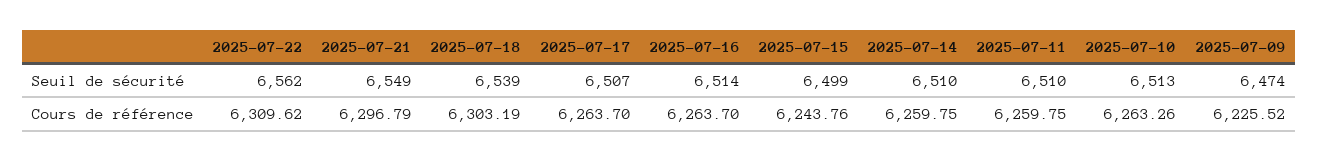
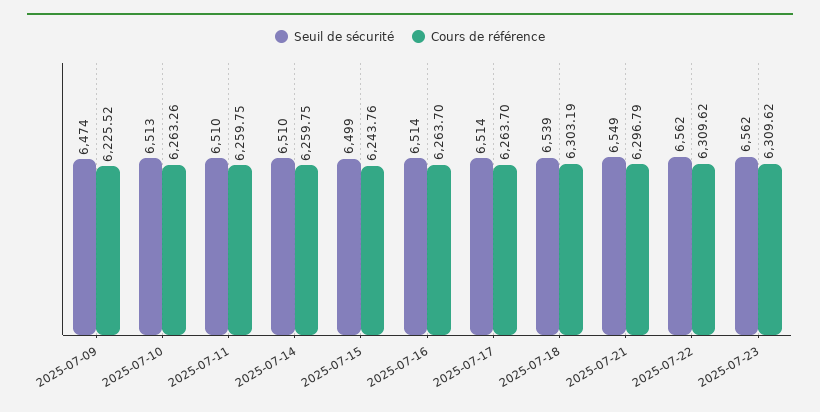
Seuil de sécurité, 2025-07-17: 6507 -> 6514
Seuil de sécurité, 2025-07-23: none -> 6562
Cours de référence, 2025-07-23: none -> 6309.62

